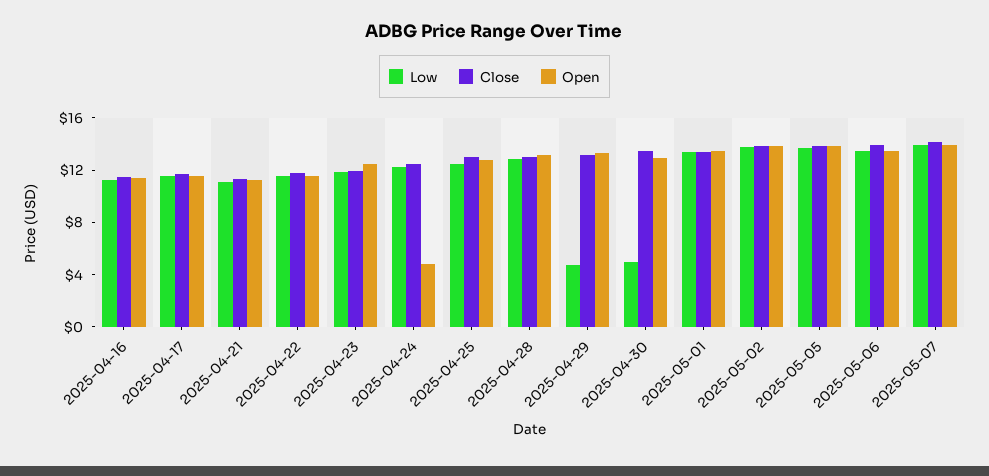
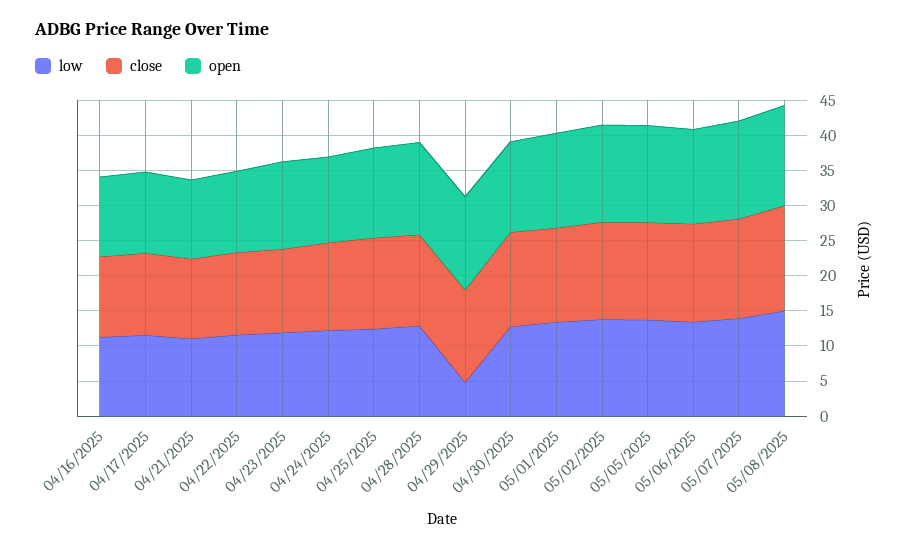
Open, 2025-04-24: 5 -> 12.5
Low, 2025-04-30: 5 -> 12.5
Low, 05/08/2025: none -> 15
Close, 05/08/2025: none -> 15
Open, 05/08/2025: none -> 15

